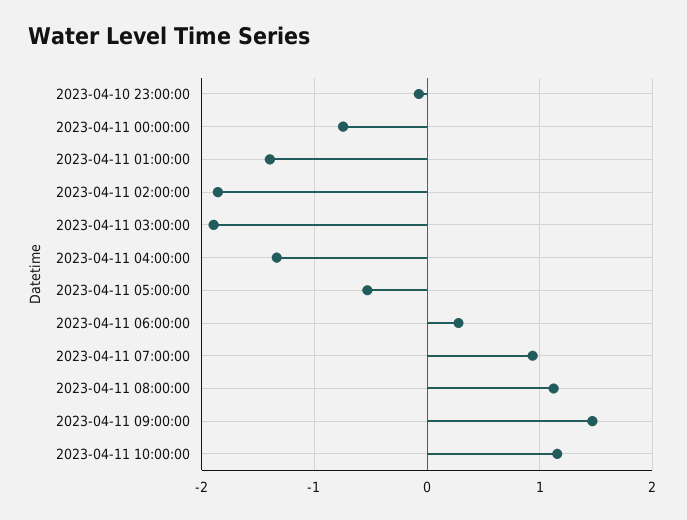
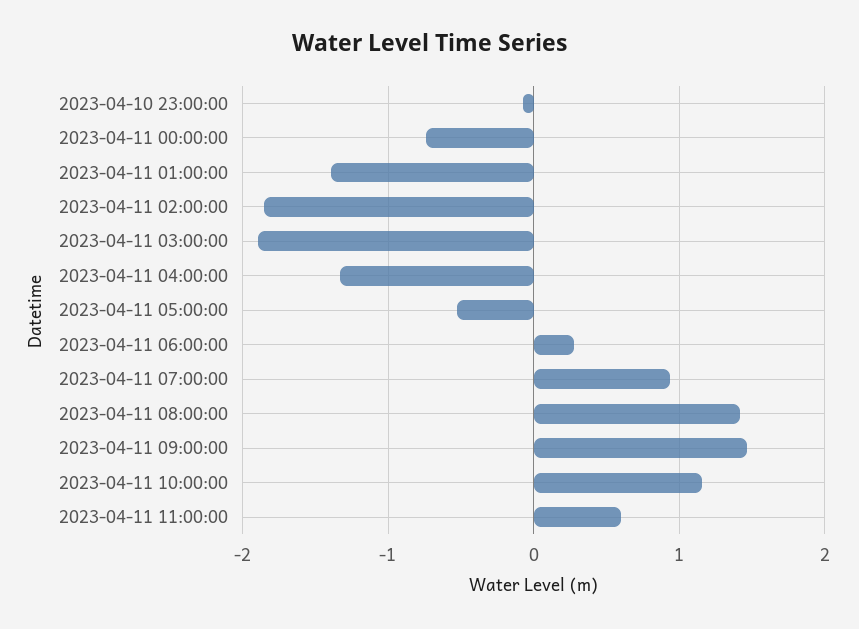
2023-04-11 08:00:00: 1.1 -> 1.4
2023-04-11 11:00:00: none -> 0.6

